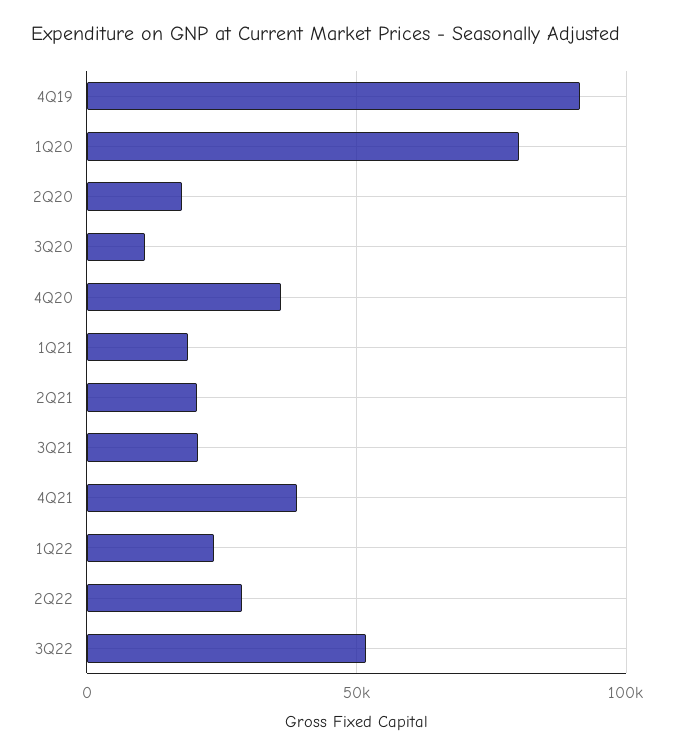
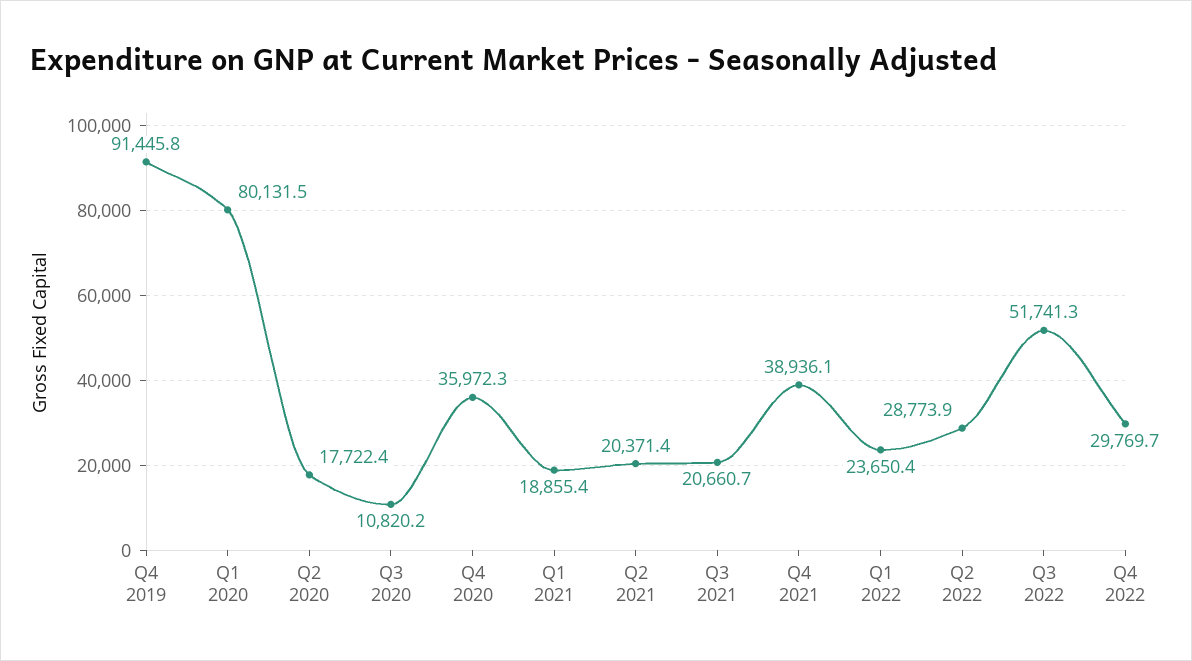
Q4 2022: none -> 29769.7

